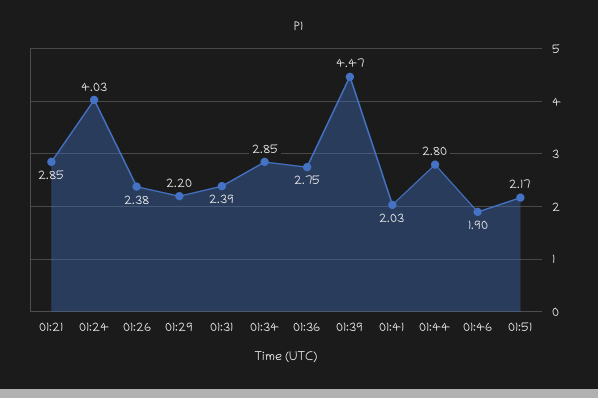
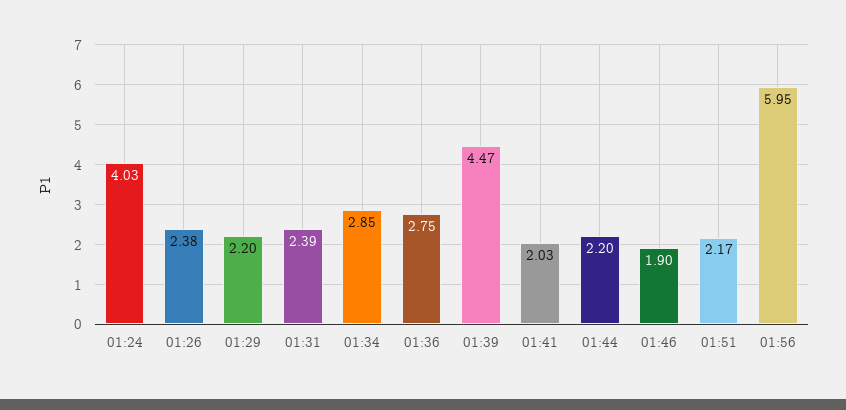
01:21: 2.85 -> none
01:44: 2.8 -> 2.2
01:56: none -> 5.95

